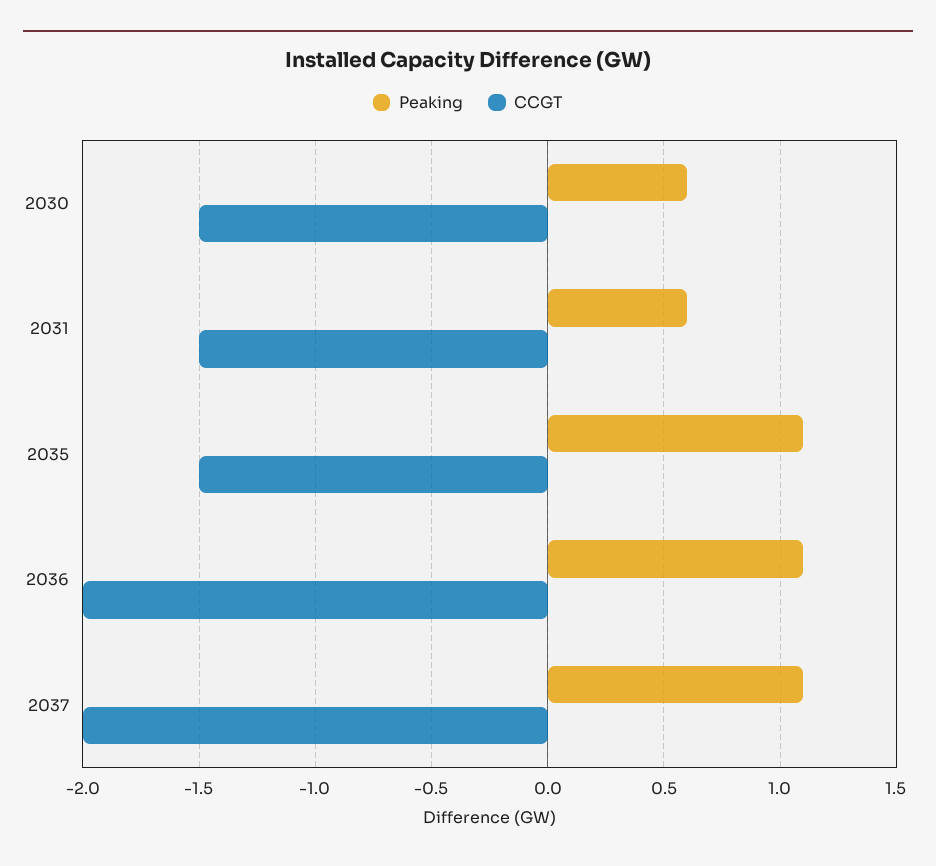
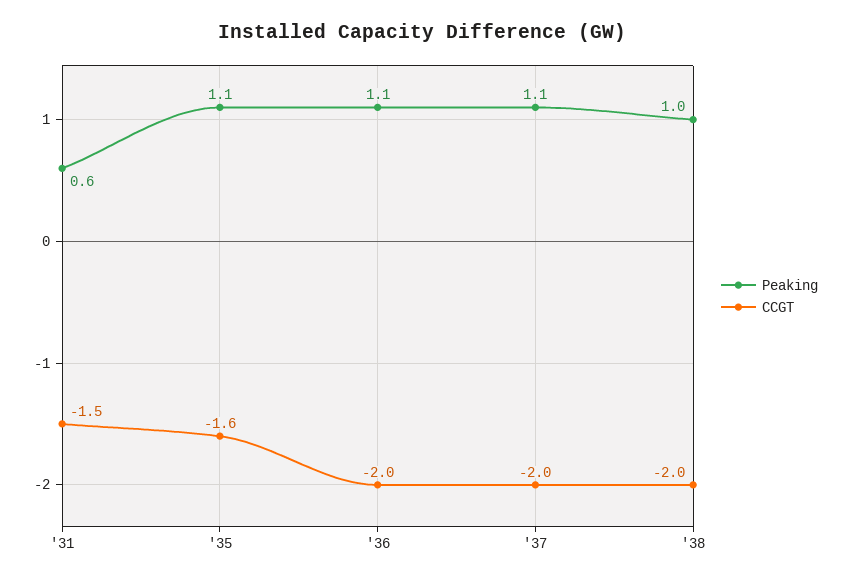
Peaking, 2030: 0.6 -> none
CCGT, 2030: -1.5 -> none
CCGT, 2035: -1.5 -> -1.6
Peaking, '38: none -> 1
CCGT, '38: none -> -2

